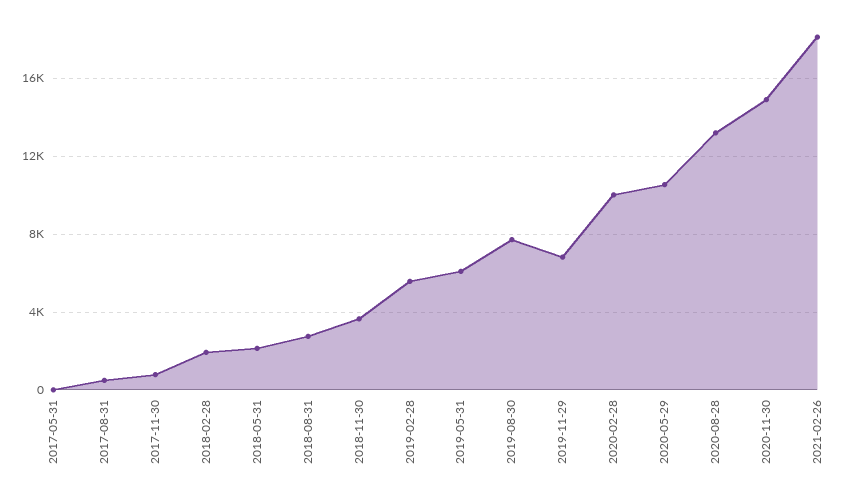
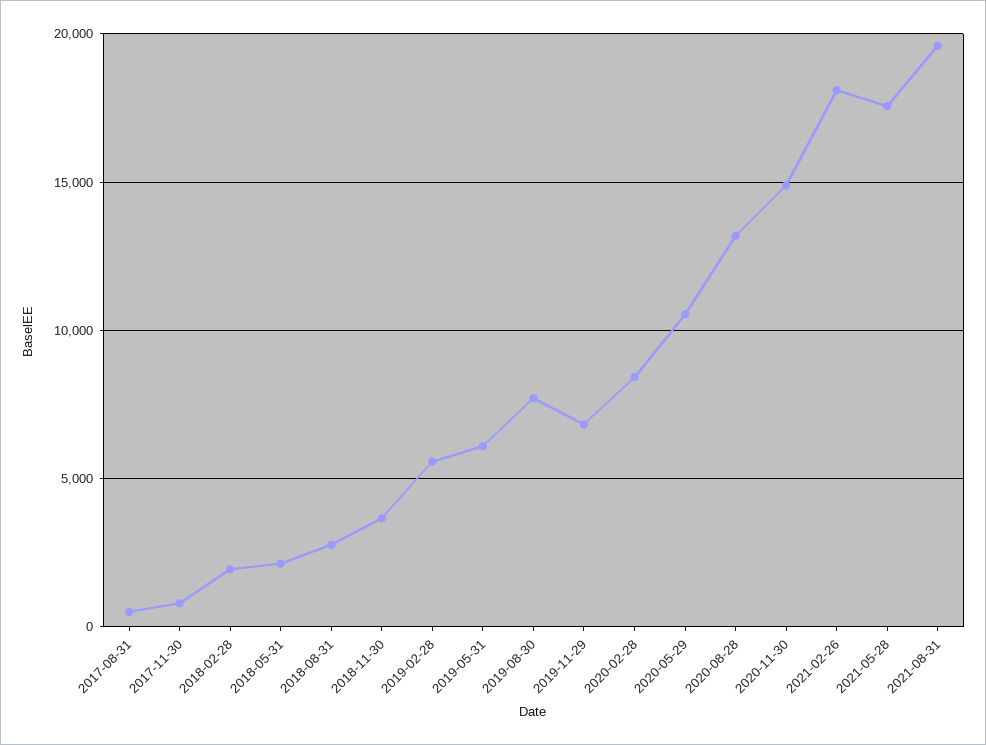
2017-05-31: 0 -> none
2020-02-28: 10000 -> 8500
2021-05-28: none -> 17500
2021-08-31: none -> 19500

